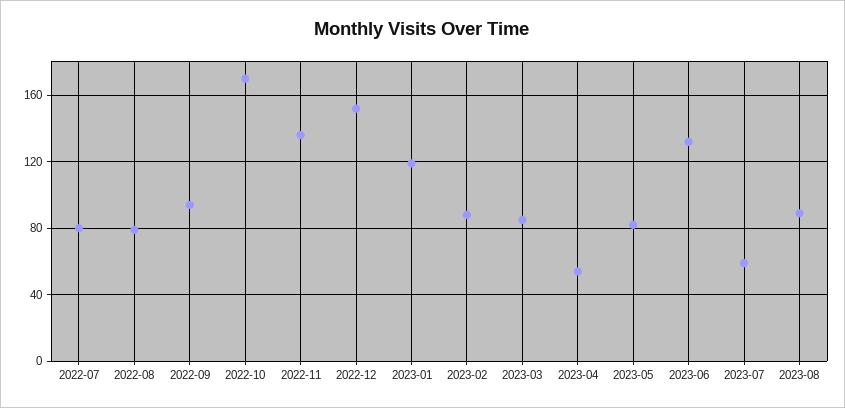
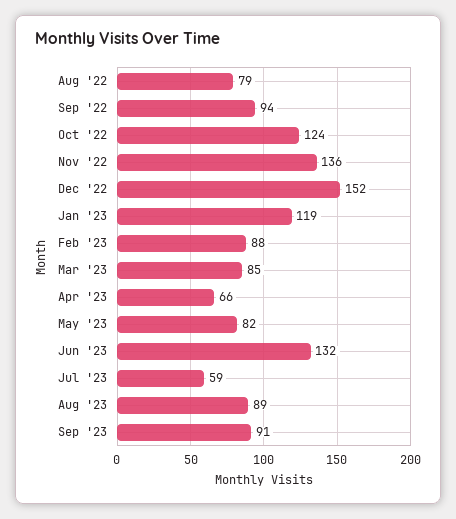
2022-07: 80 -> none
2022-10: 170 -> 124
2023-04: 55 -> 66
Sep '23: none -> 91

